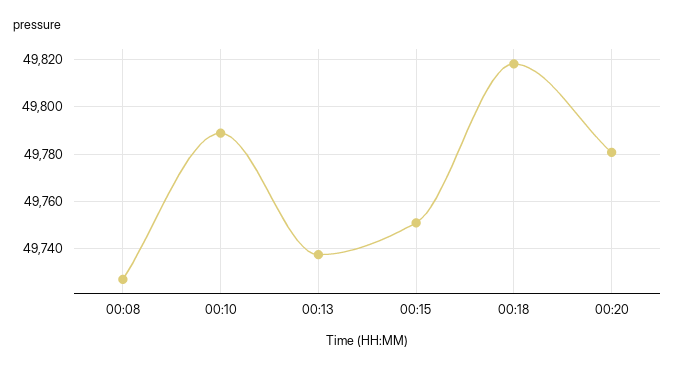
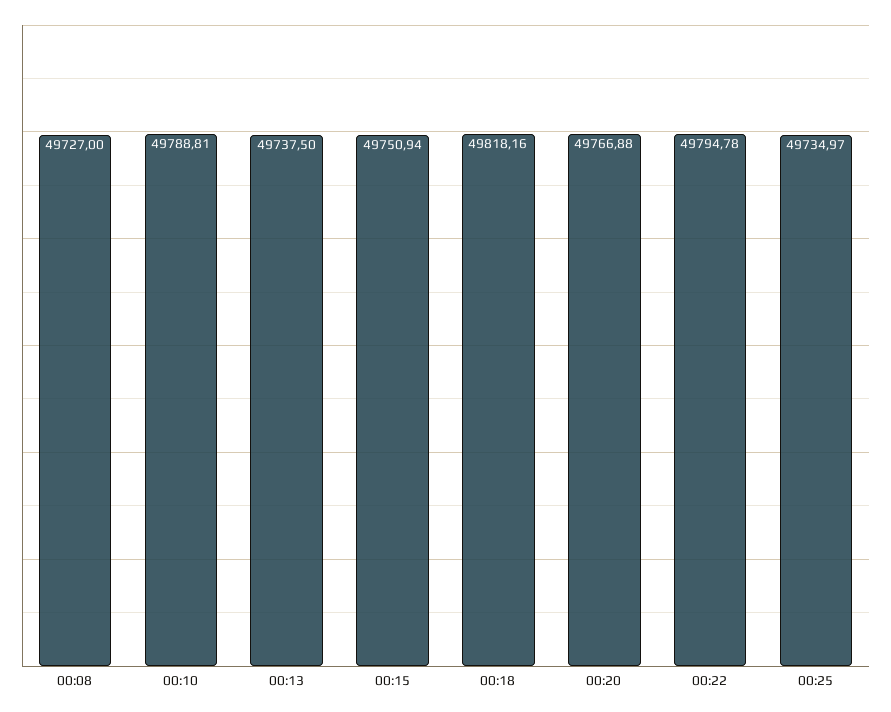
00:20: 49780 -> 49766.88
00:22: none -> 49794.78
00:25: none -> 49734.97

